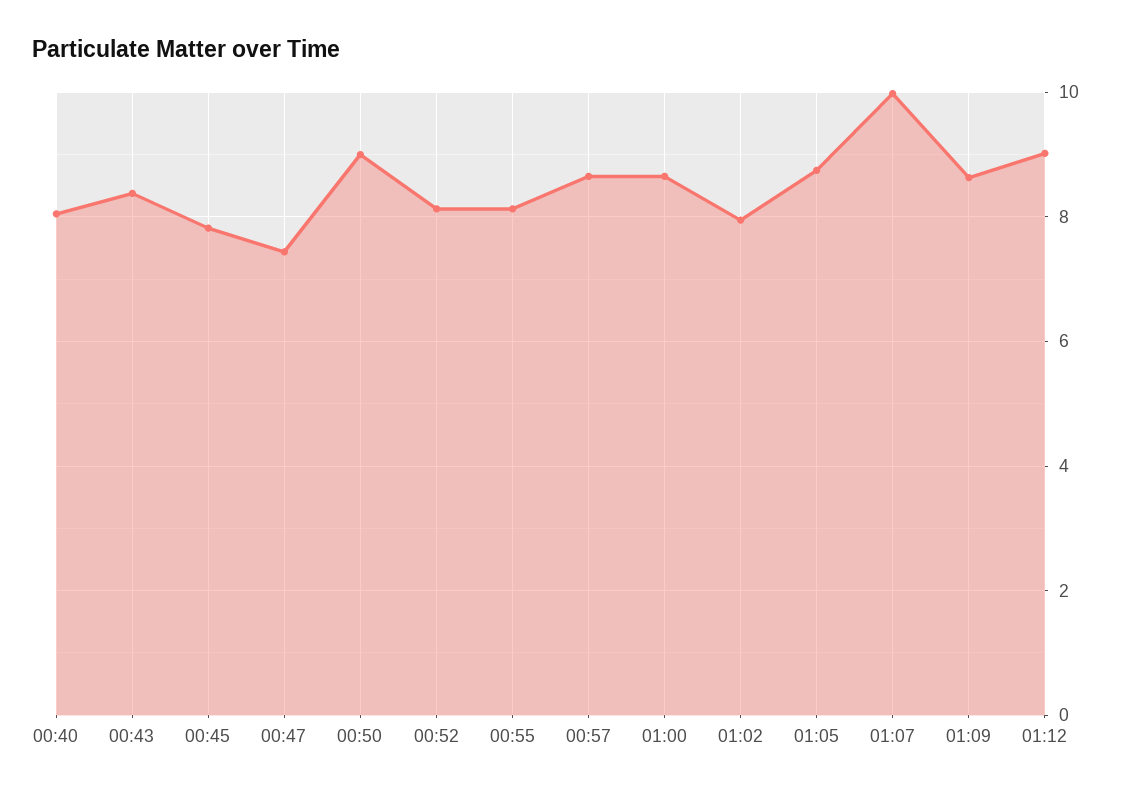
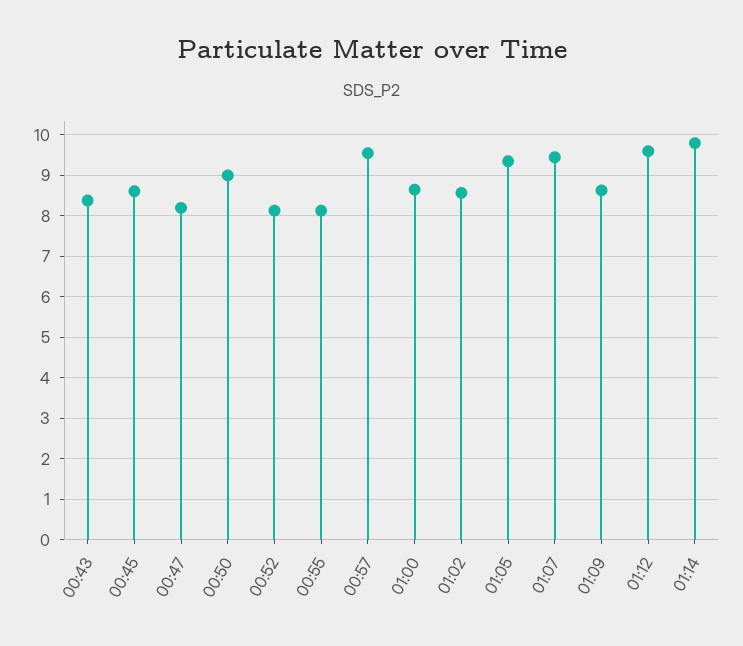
00:40: 8 -> none
00:45: 7.8 -> 8.6
00:47: 7.4 -> 8.2
00:57: 8.6 -> 9.6
01:02: 8 -> 8.6
01:05: 8.8 -> 9.4
01:07: 10 -> 9.4
01:12: 9 -> 9.6
01:14: none -> 9.8

